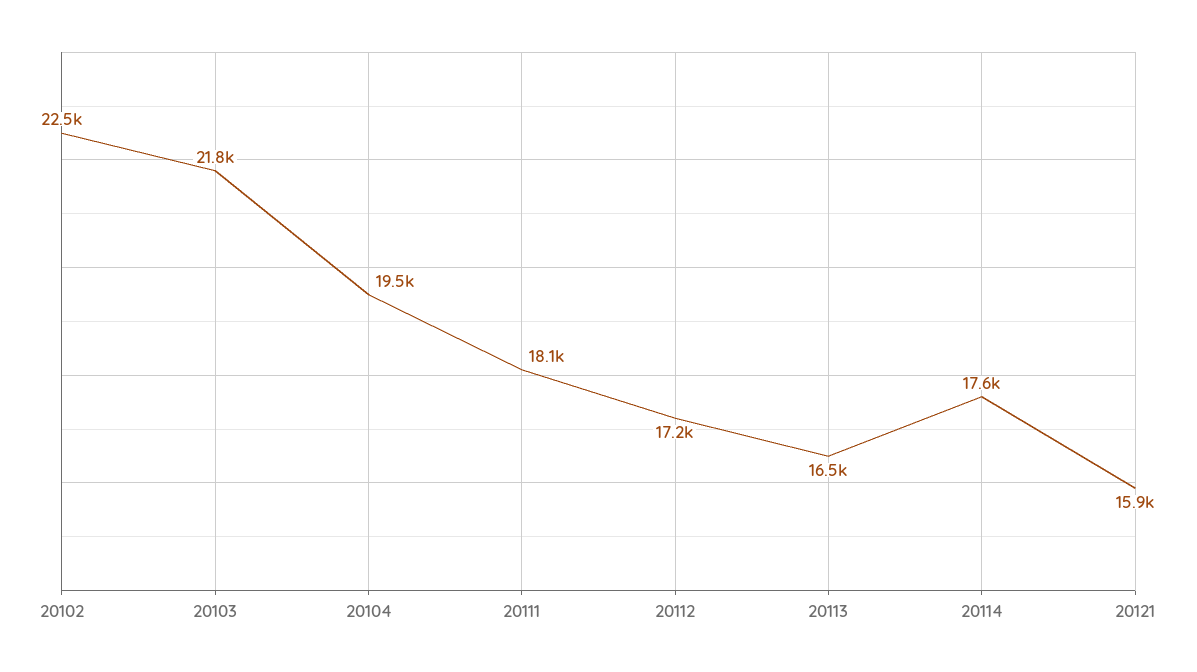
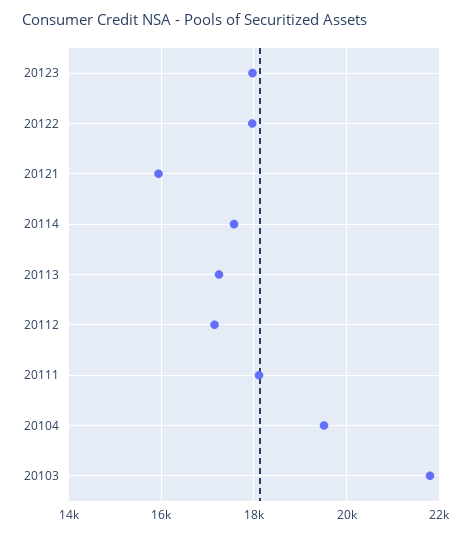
20102: 22500 -> none
20113: 16500 -> 17200
20123: none -> 18000
20122: none -> 18000

